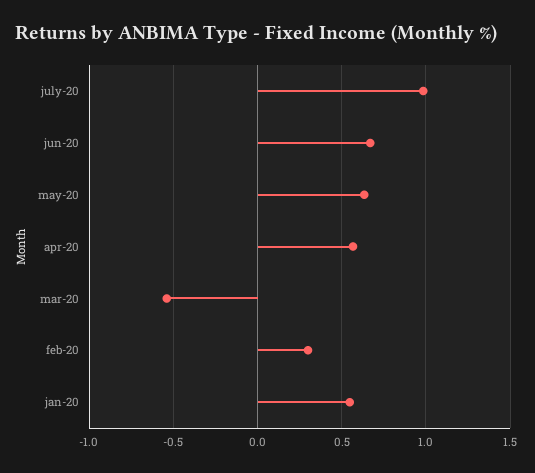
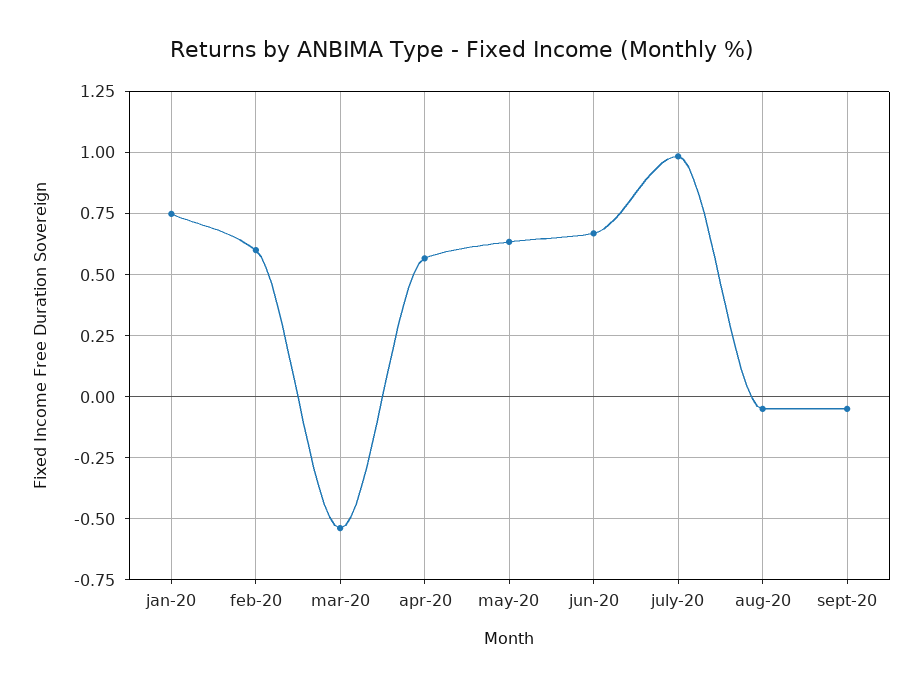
feb-20: 0.3 -> 0.6
jan-20: 0.55 -> 0.75
aug-20: none -> -0.05
sept-20: none -> -0.05

